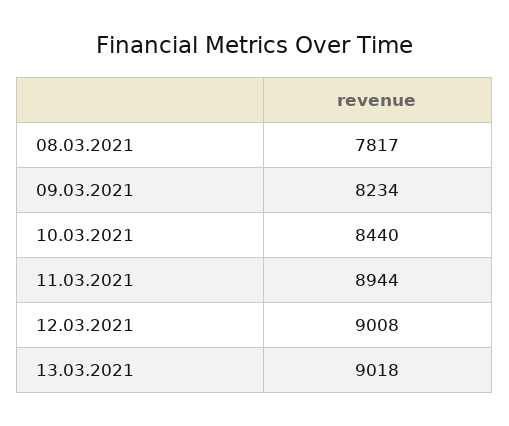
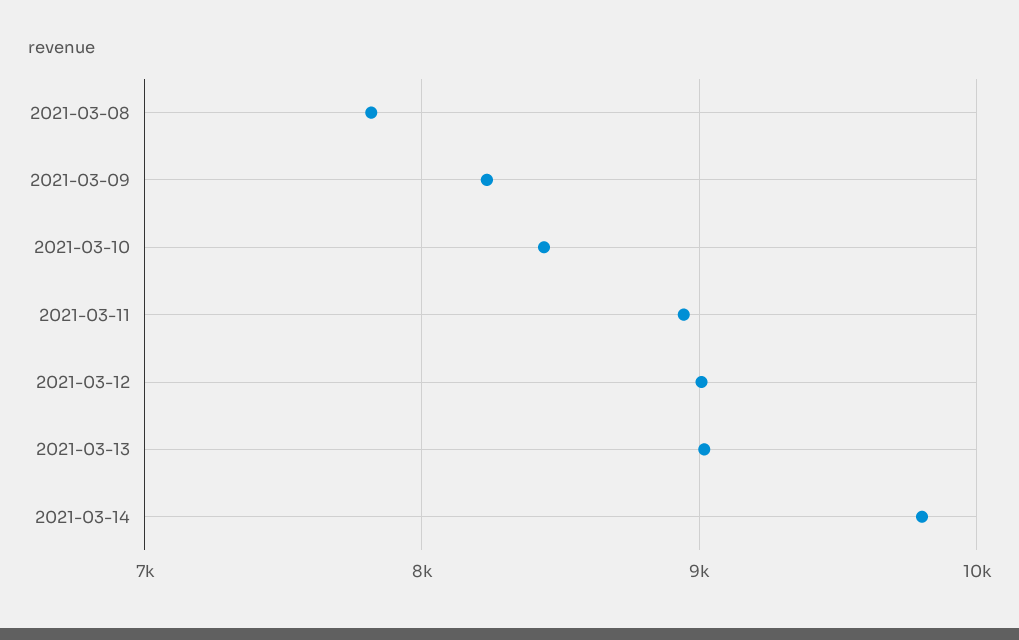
2021-03-14: none -> 9800

